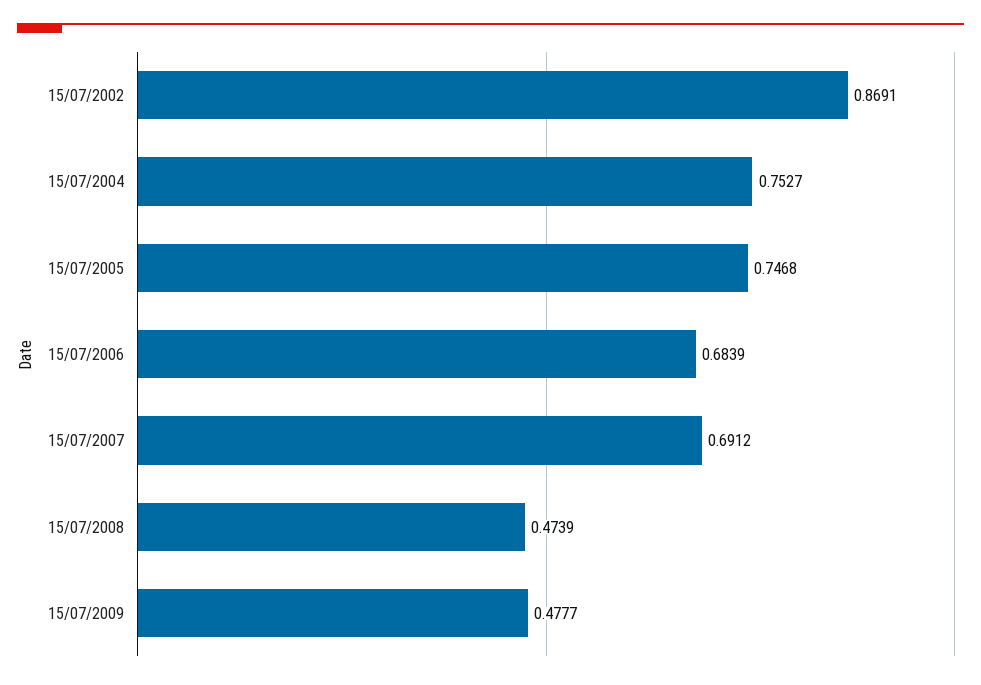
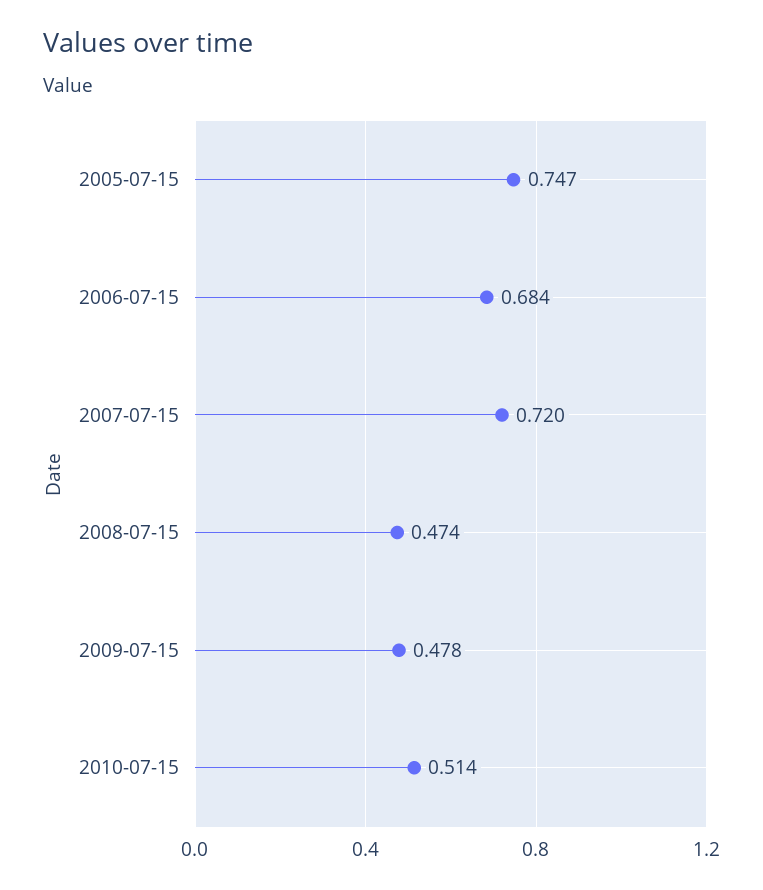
15/07/2002: 0.8691 -> none
15/07/2004: 0.7527 -> none
15/07/2007: 0.6912 -> 0.72
2010-07-15: none -> 0.514

